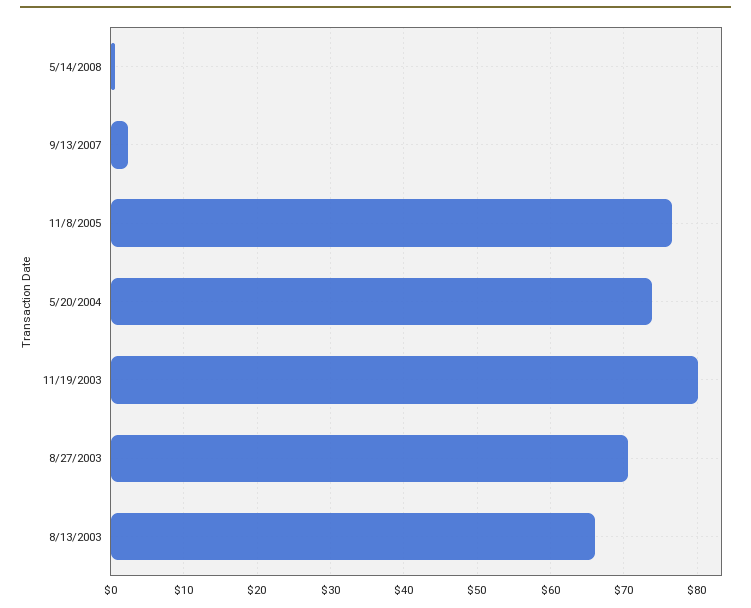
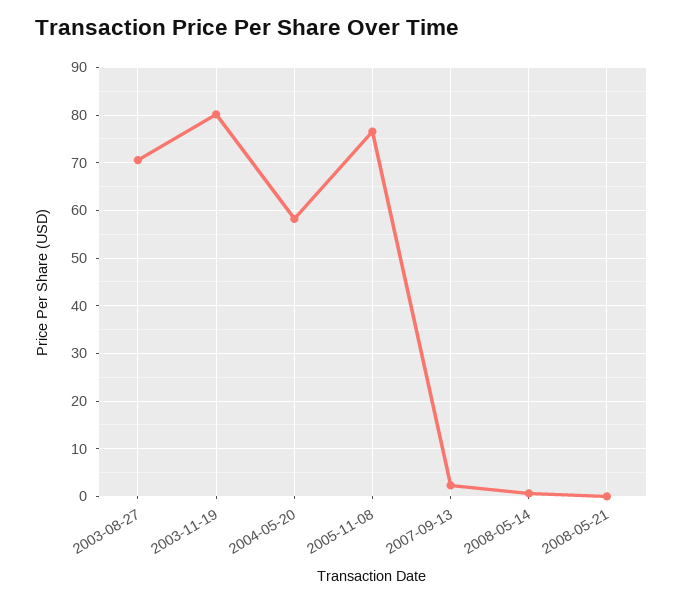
5/20/2004: 74 -> 58
8/13/2003: 66 -> none
2008-05-21: none -> 0

